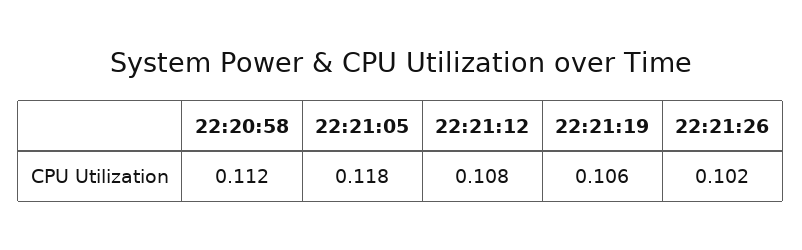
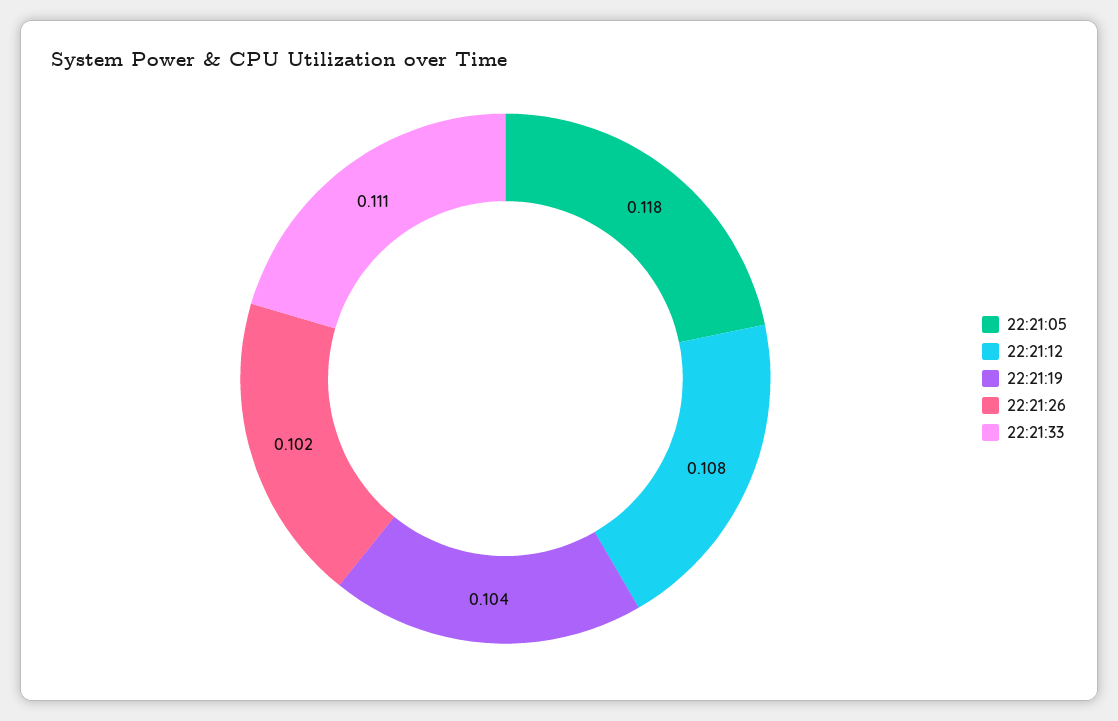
22:20:58: 0.112 -> none
22:21:19: 0.106 -> 0.104
22:21:33: none -> 0.111

